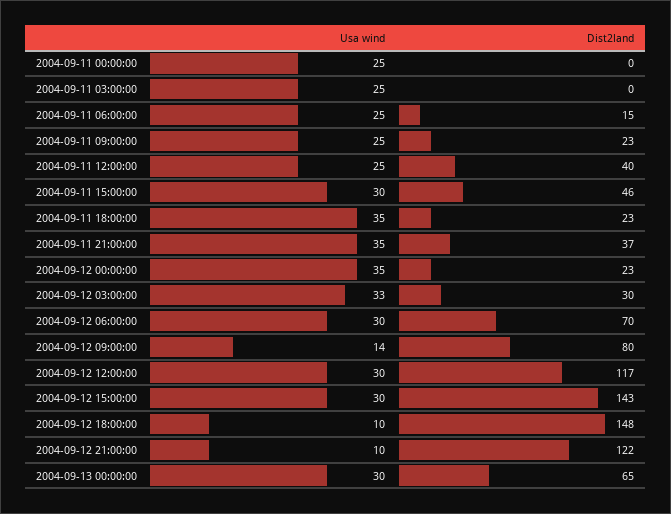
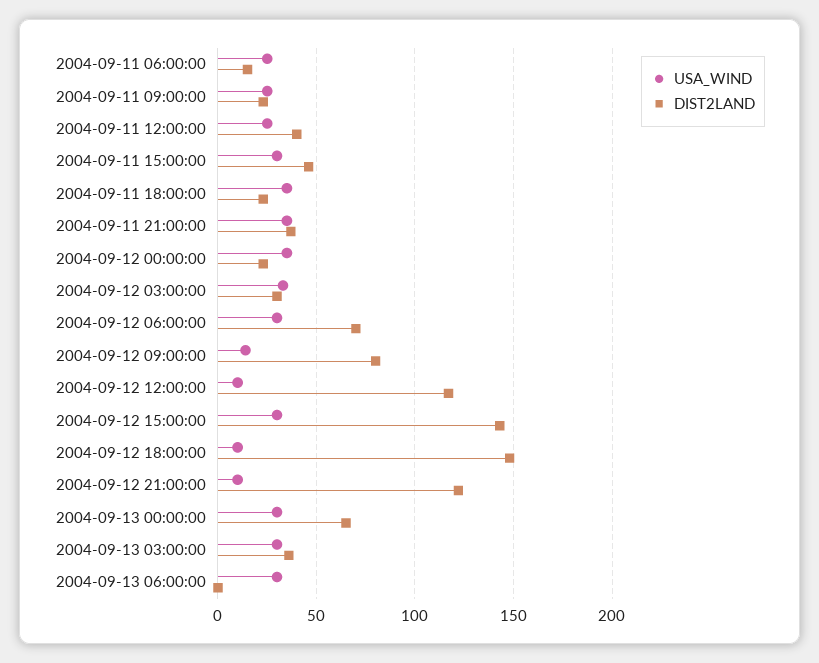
Usa wind, 2004-09-11 00:00:00: 25 -> none
Dist2land, 2004-09-11 00:00:00: 0 -> none
Usa wind, 2004-09-11 03:00:00: 25 -> none
Dist2land, 2004-09-11 03:00:00: 0 -> none
Usa wind, 2004-09-12 12:00:00: 30 -> 10
Usa wind, 2004-09-13 03:00:00: none -> 30
Dist2land, 2004-09-13 03:00:00: none -> 35
Usa wind, 2004-09-13 06:00:00: none -> 30
Dist2land, 2004-09-13 06:00:00: none -> 0

